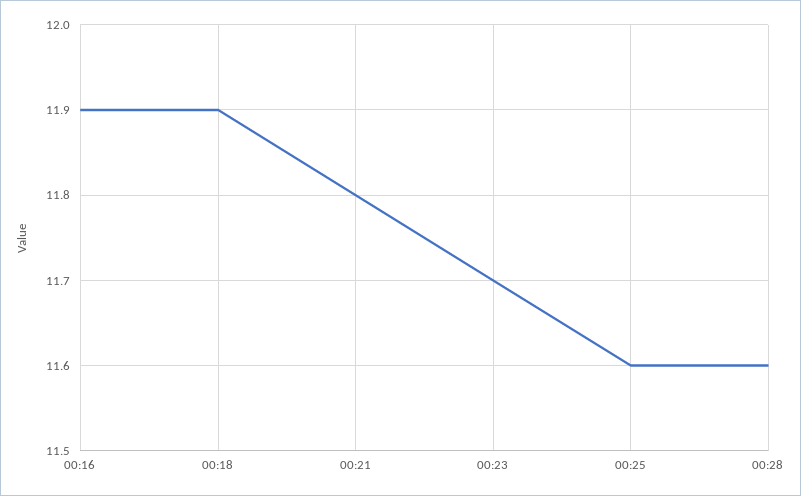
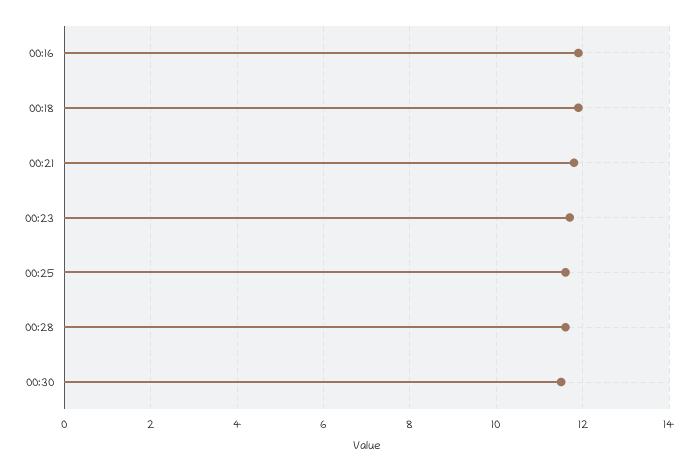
00:30: none -> 11.5

